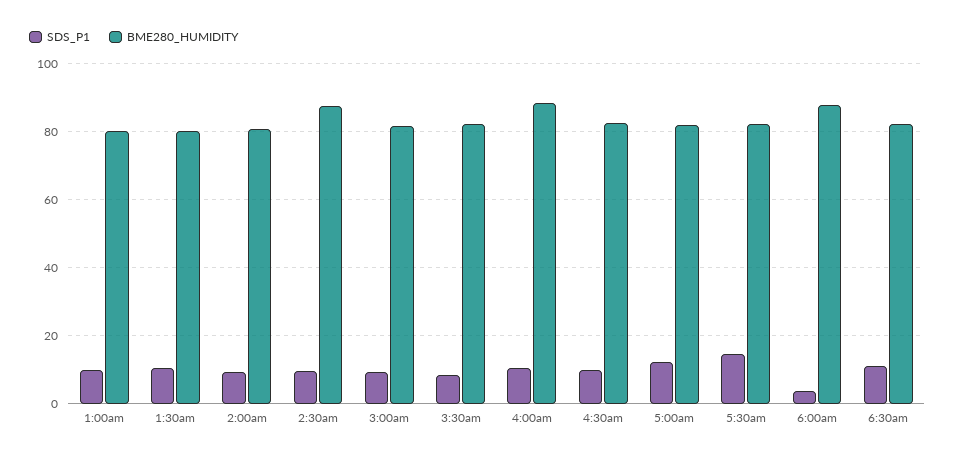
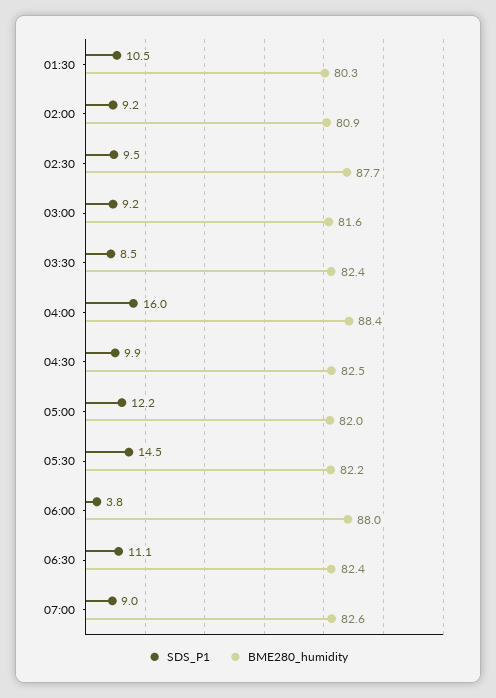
SDS_P1, 1:00am: 10 -> none
BME280_HUMIDITY, 1:00am: 80 -> none
SDS_P1, 4:00am: 10 -> 16
SDS_P1, 07:00: none -> 9
BME280_HUMIDITY, 07:00: none -> 82.6

